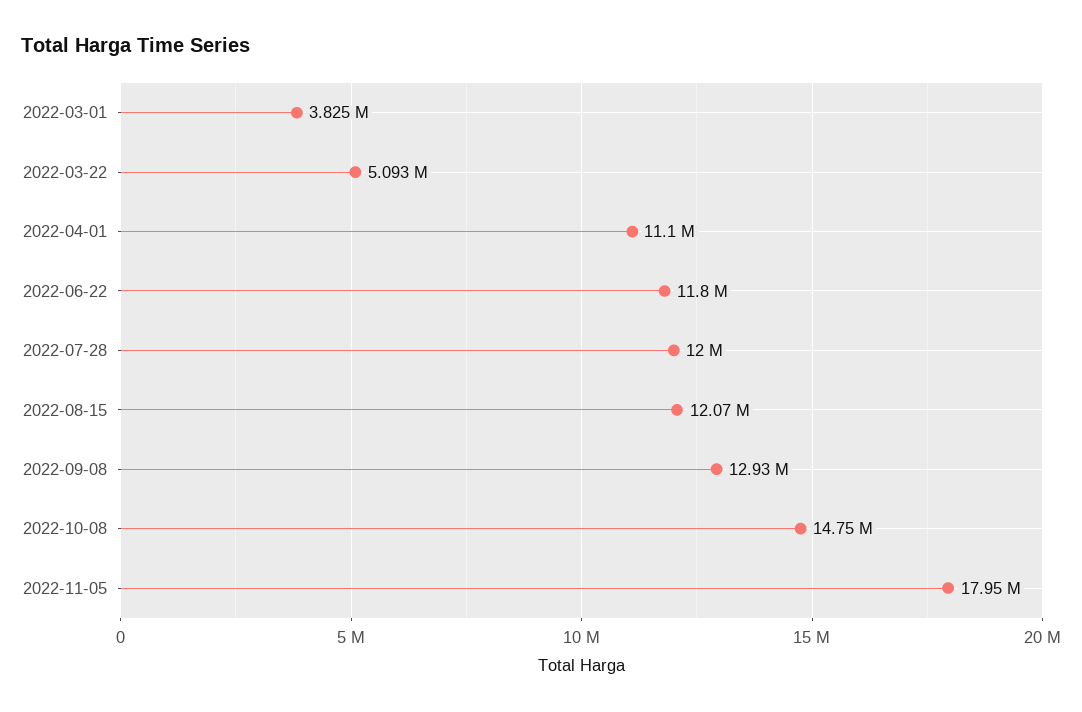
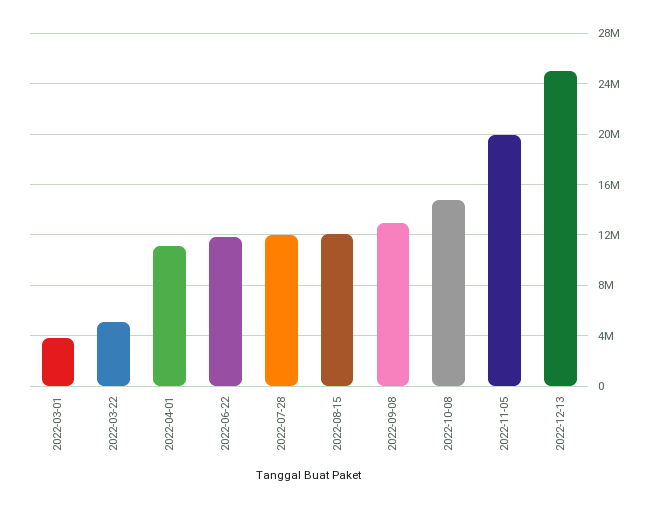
2022-11-05: 17950000 -> 20000000
2022-12-13: none -> 25000000

